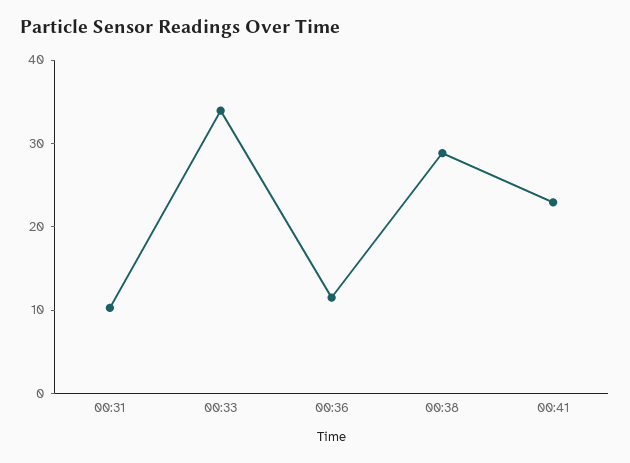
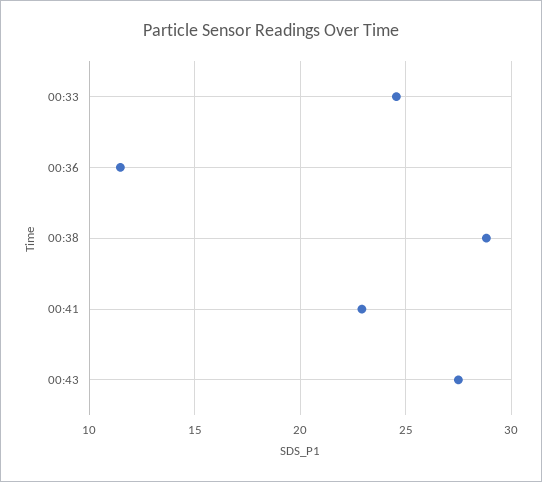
00:31: 10 -> none
00:33: 34 -> 24.5
00:43: none -> 27.5

